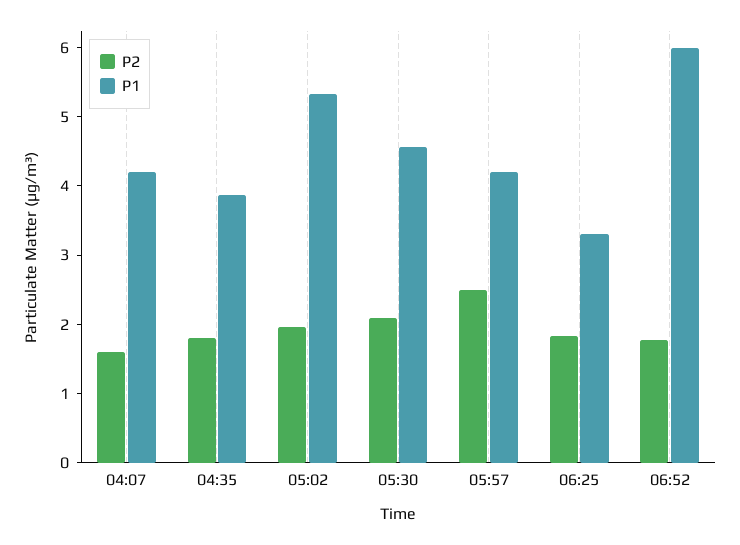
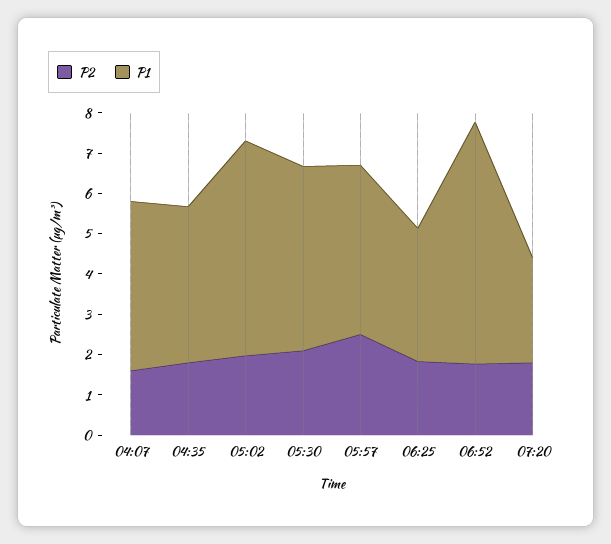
P2, 07:20: none -> 1.8
P1, 07:20: none -> 2.6

